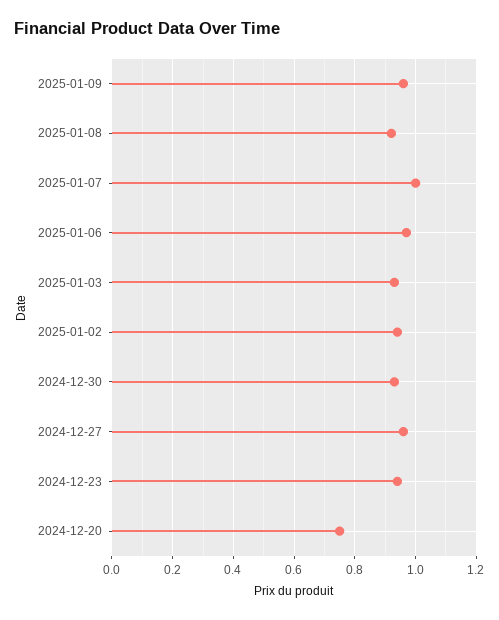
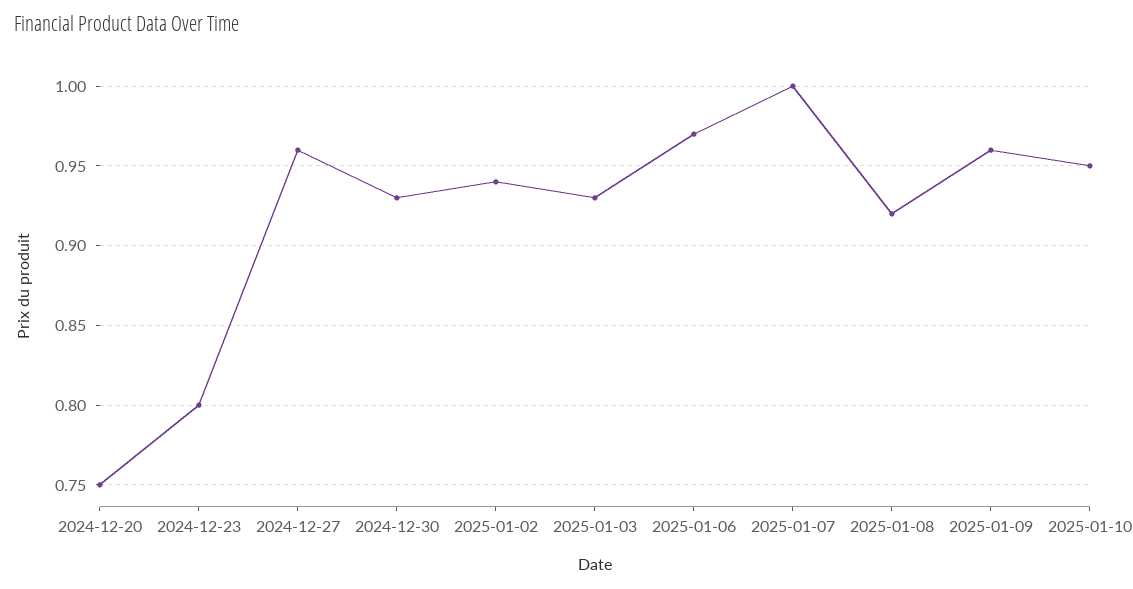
2024-12-23: 0.95 -> 0.8
2025-01-10: none -> 0.95

